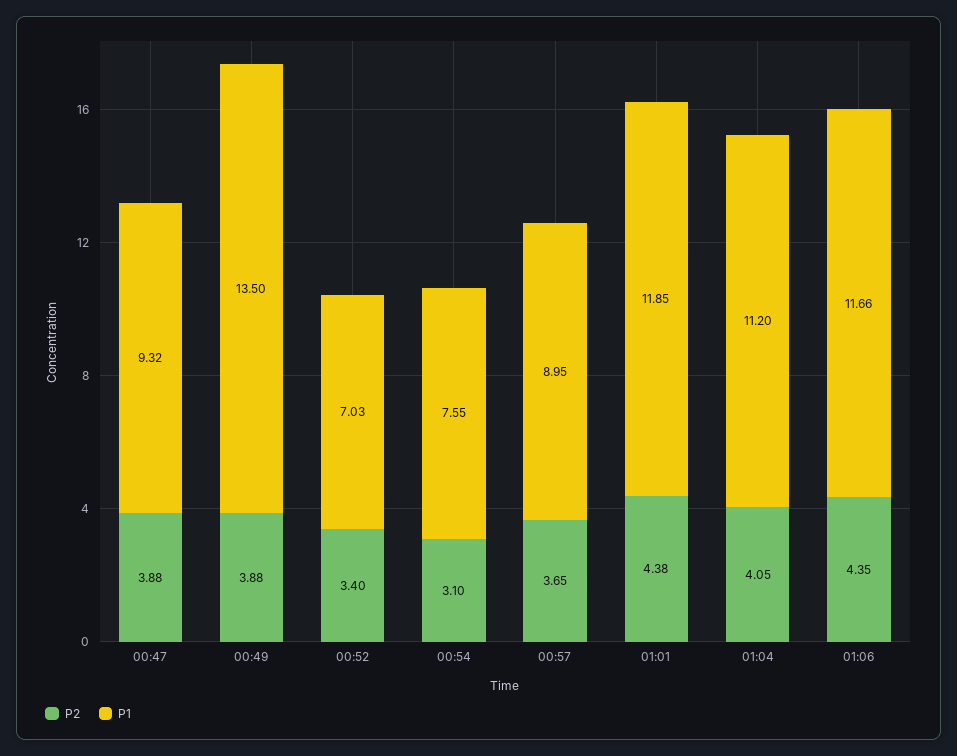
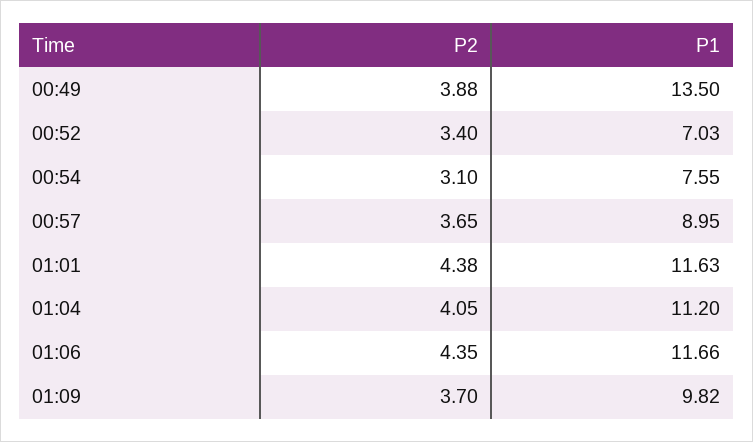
P2, 00:47: 3.88 -> none
P1, 00:47: 9.32 -> none
P1, 01:01: 11.85 -> 11.63
P2, 01:09: none -> 3.7
P1, 01:09: none -> 9.82

